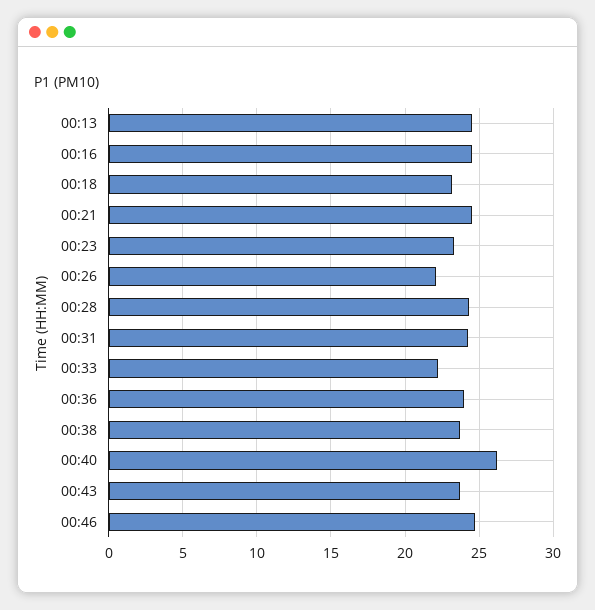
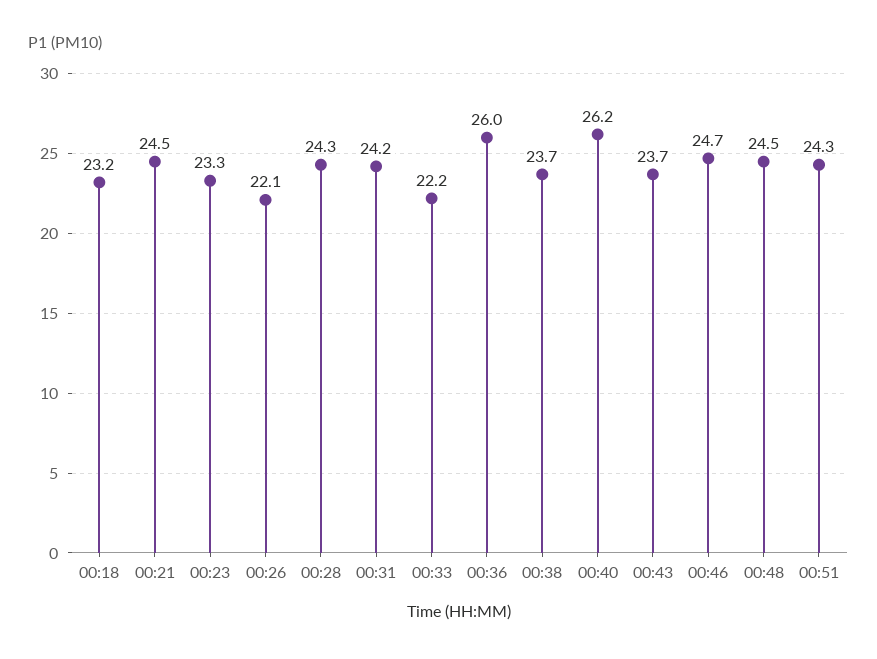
00:13: 24.5 -> none
00:16: 24.5 -> none
00:36: 24 -> 26
00:48: none -> 24.5
00:51: none -> 24.3

